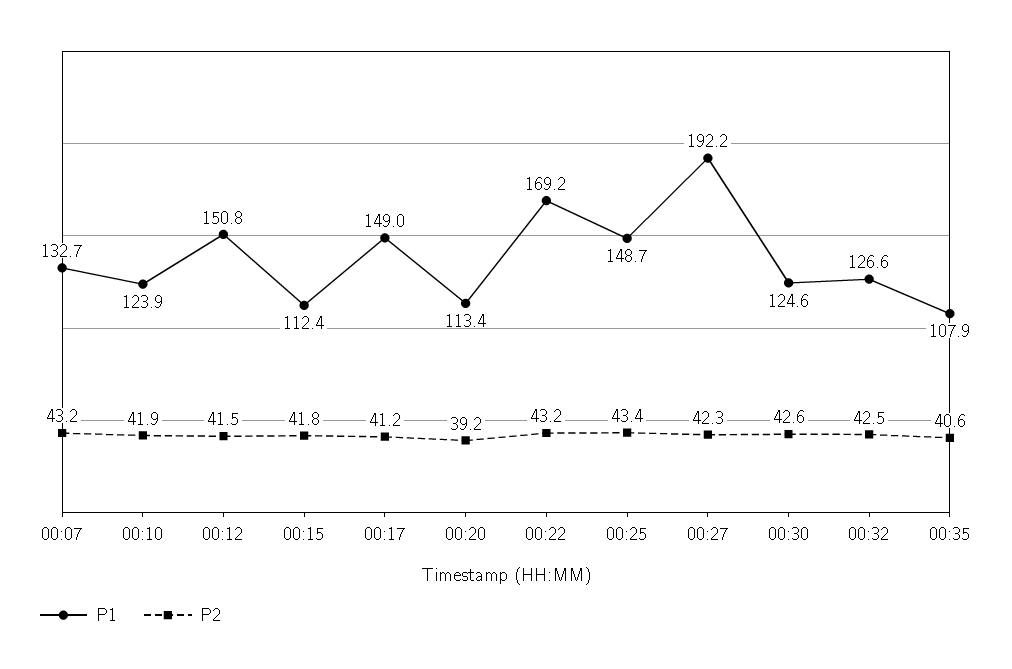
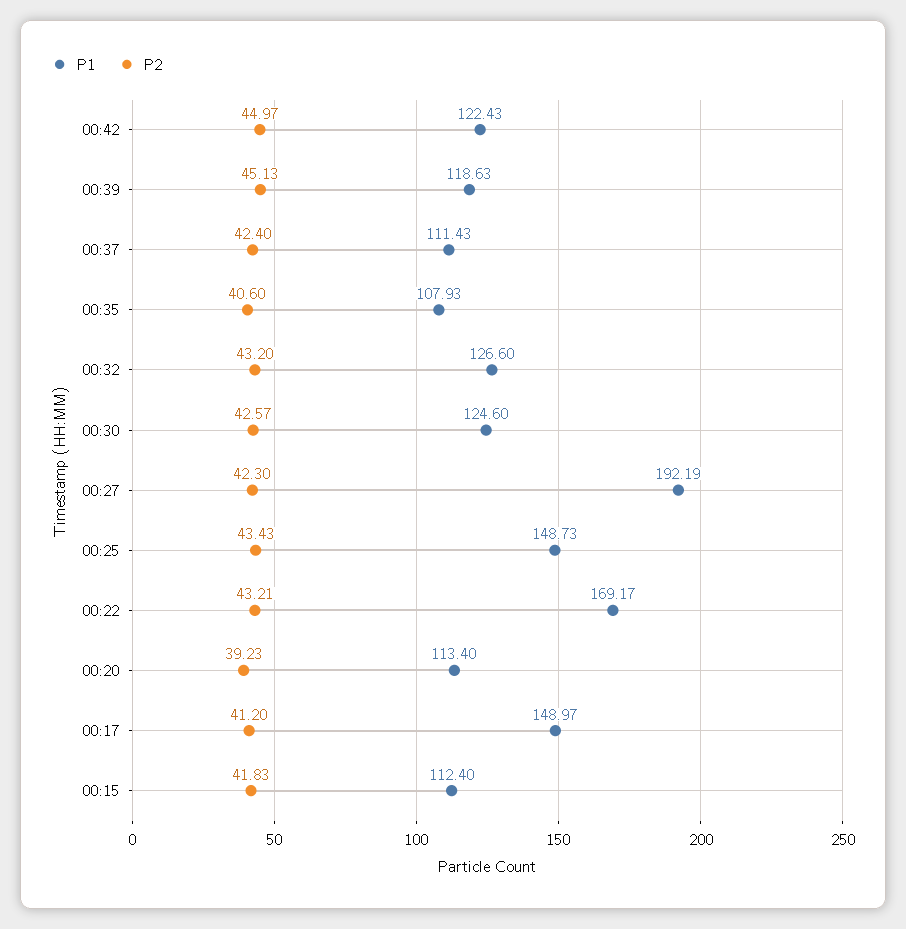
P1, 00:07: 132.7 -> none
P2, 00:07: 43.2 -> none
P1, 00:10: 123.9 -> none
P2, 00:10: 41.9 -> none
P1, 00:12: 150.8 -> none
P2, 00:12: 41.5 -> none
P2, 00:32: 42.5 -> 43.2
P1, 00:42: none -> 122.43
P2, 00:42: none -> 44.97
P1, 00:39: none -> 118.63
P2, 00:39: none -> 45.13
P1, 00:37: none -> 111.43
P2, 00:37: none -> 42.4

